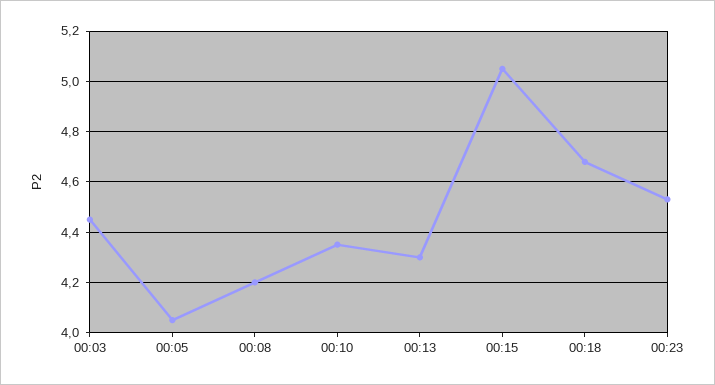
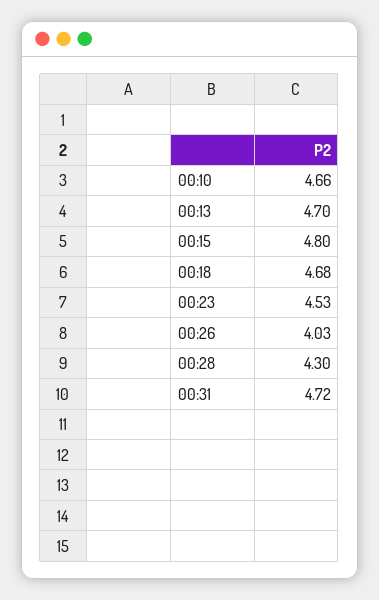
00:03: 4.45 -> none
00:05: 4.05 -> none
00:08: 4.2 -> none
00:10: 4.35 -> 4.66
00:13: 4.3 -> 4.7
00:15: 5.05 -> 4.8
00:26: none -> 4.03
00:28: none -> 4.3
00:31: none -> 4.72

